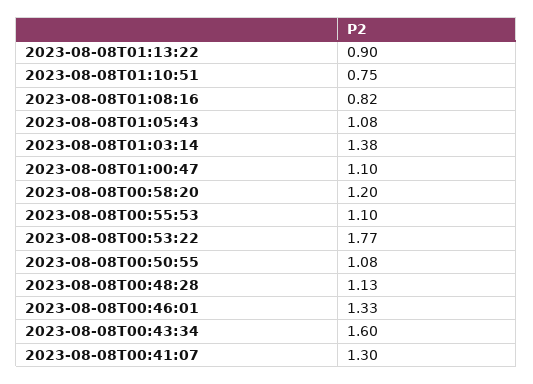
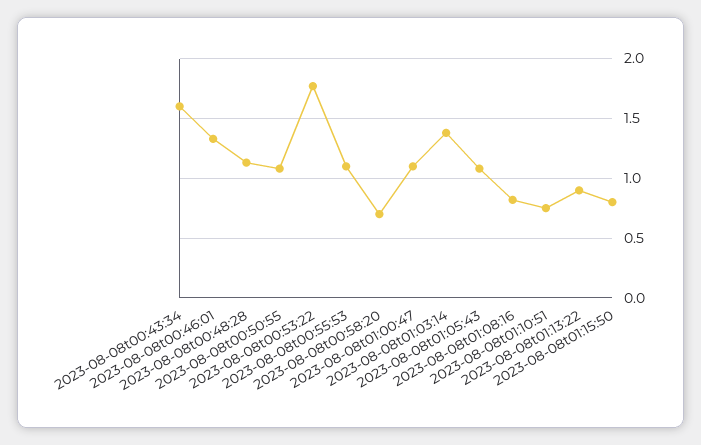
2023-08-08T00:58:20: 1.2 -> 0.7
2023-08-08T00:41:07: 1.3 -> none
2023-08-08t01:15:50: none -> 0.8

